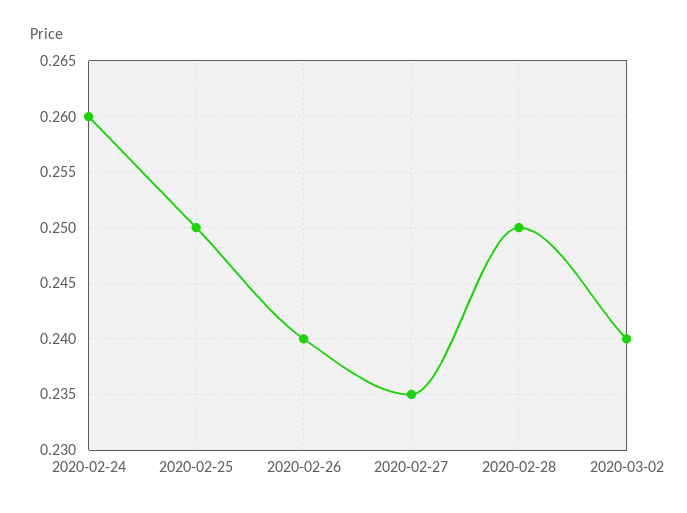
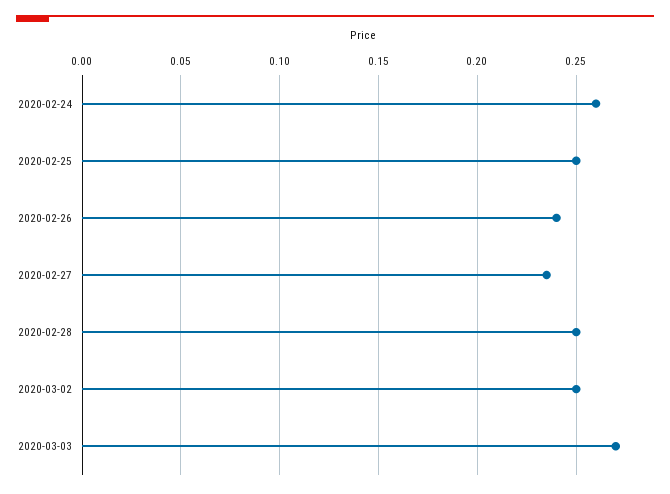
2020-03-02: 0.24 -> 0.25
2020-03-03: none -> 0.27

